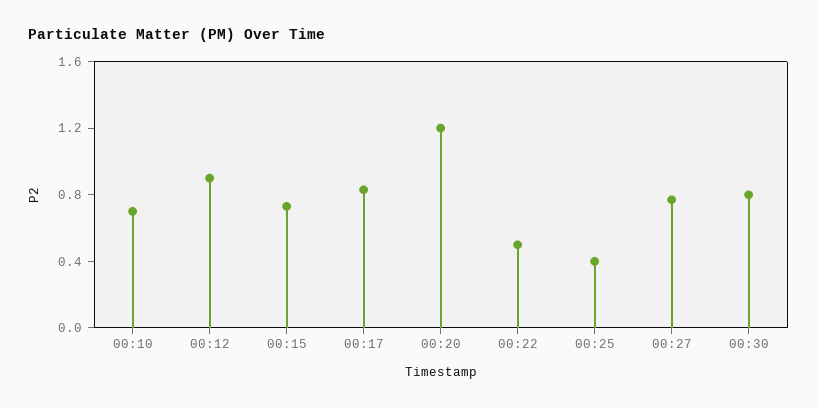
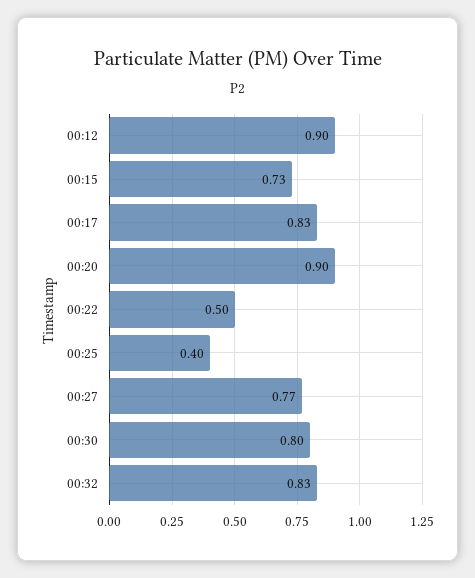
00:10: 0.7 -> none
00:20: 1.2 -> 0.9
00:32: none -> 0.83

